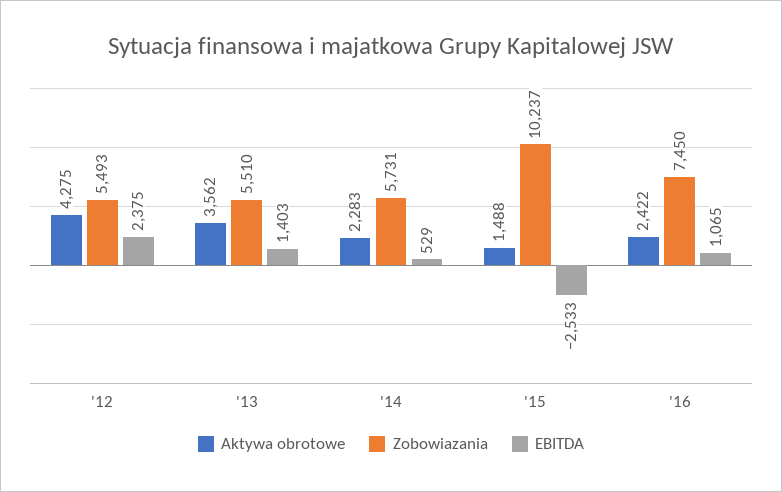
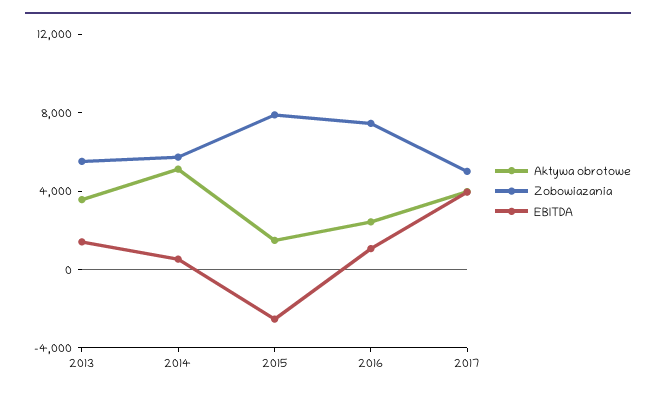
Aktywa obrotowe, '12: 4275 -> none
Zobowiazania, '12: 5493 -> none
EBITDA, '12: 2375 -> none
Aktywa obrotowe, '14: 2283 -> 5000
Zobowiazania, '15: 10237 -> 8000
Aktywa obrotowe, 2017: none -> 4000
Zobowiazania, 2017: none -> 5000
EBITDA, 2017: none -> 4000

